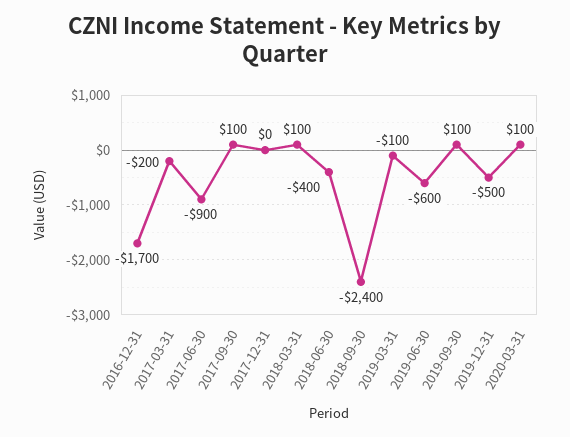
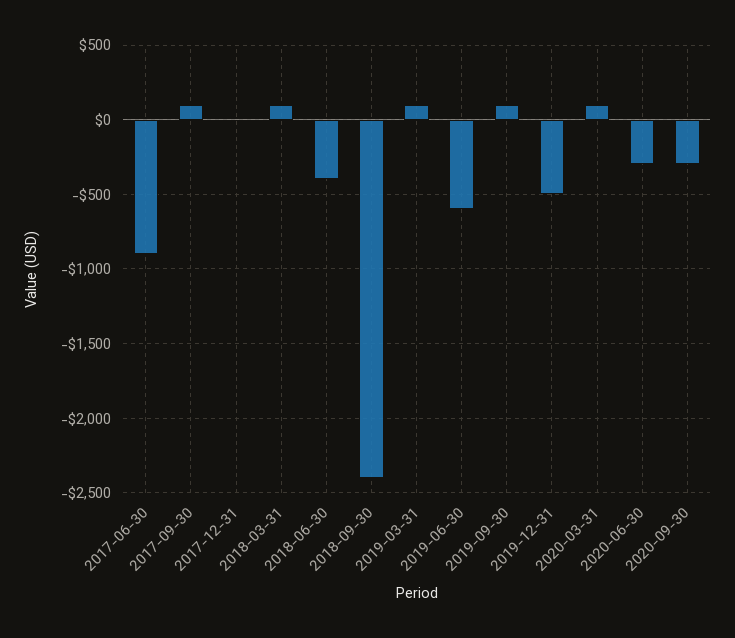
2016-12-31: -1700 -> none
2017-03-31: -200 -> none
2019-03-31: -100 -> 100
2020-06-30: none -> -300
2020-09-30: none -> -300

